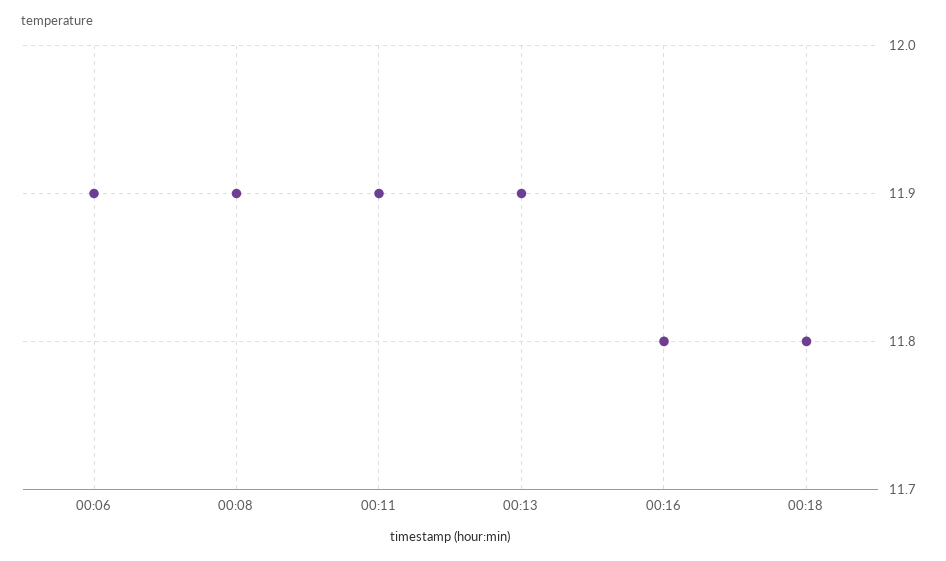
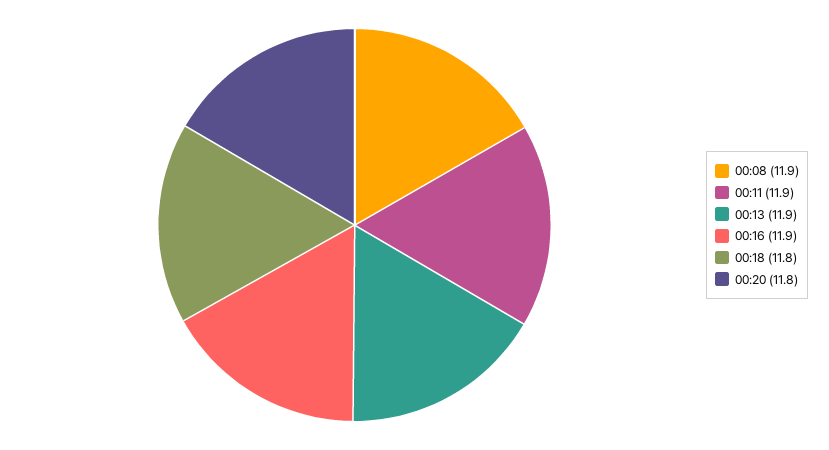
00:06: 11.9 -> none
00:16: 11.8 -> 11.9
00:20: none -> 11.8

